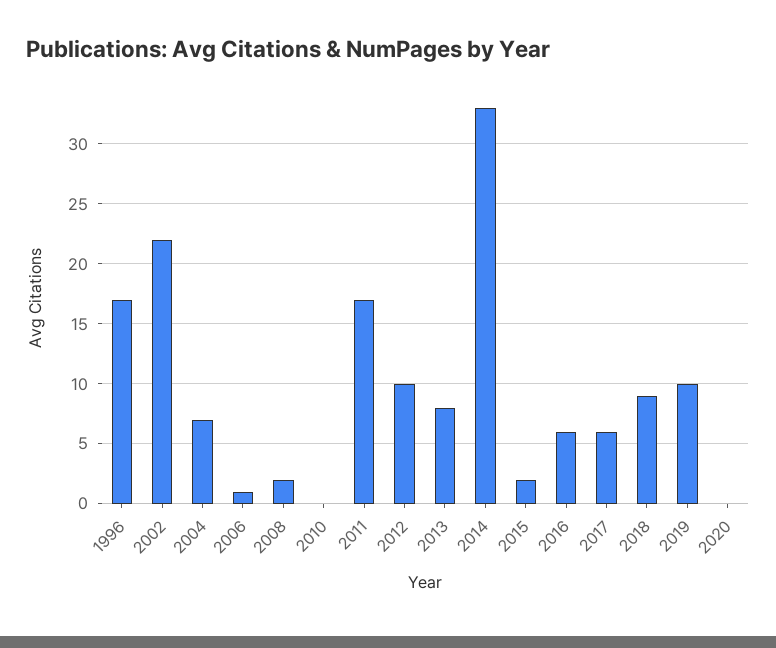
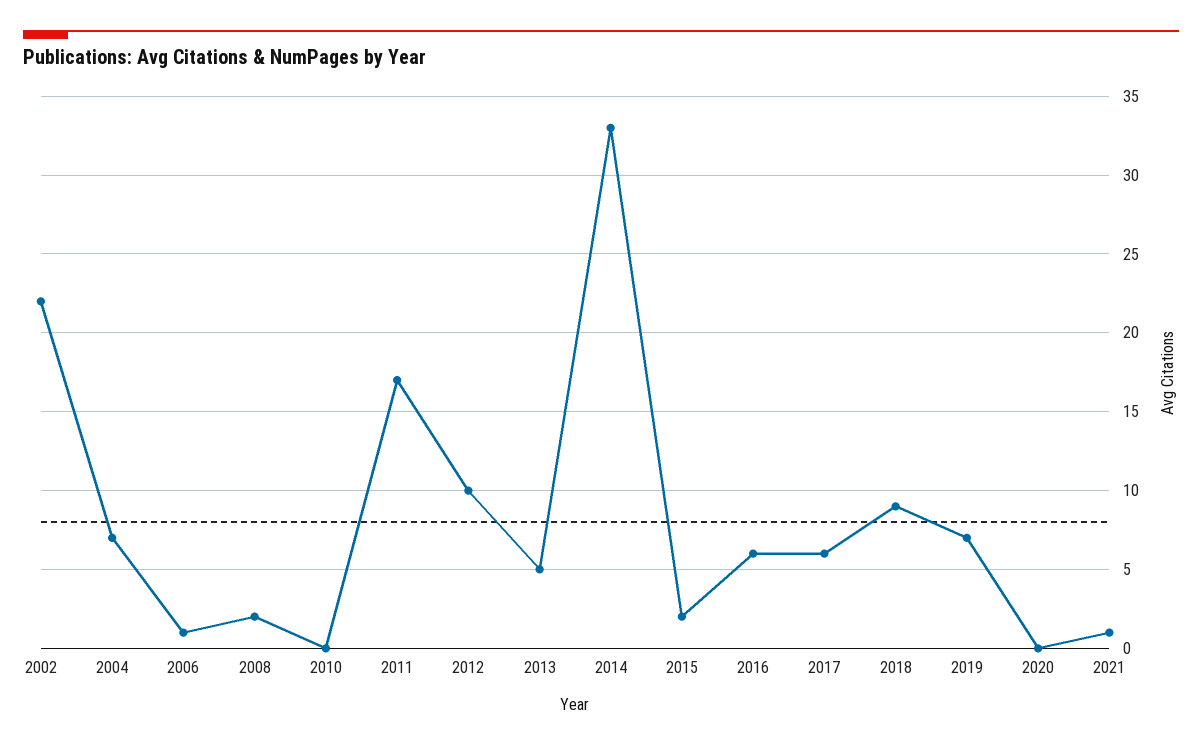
1996: 17 -> none
2013: 8 -> 5
2019: 10 -> 7
2021: none -> 1

